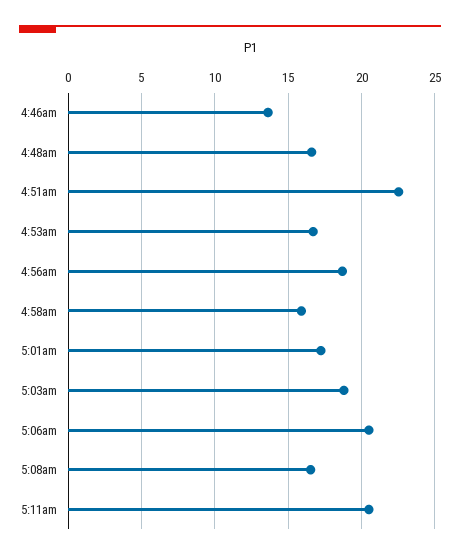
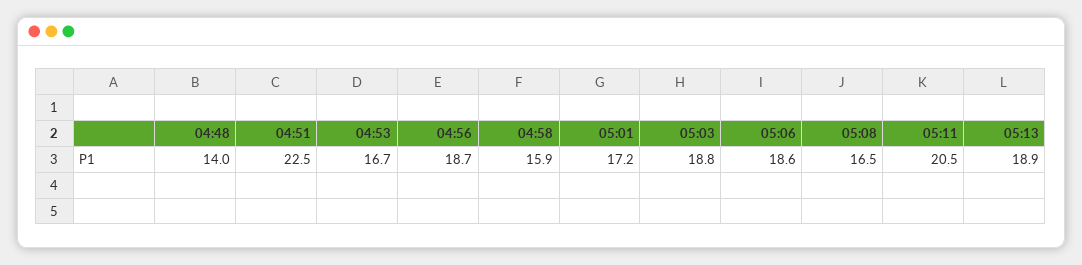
4:46am: 13.5 -> none
4:48am: 16.5 -> 14
5:06am: 20.5 -> 18.6
05:13: none -> 18.9

